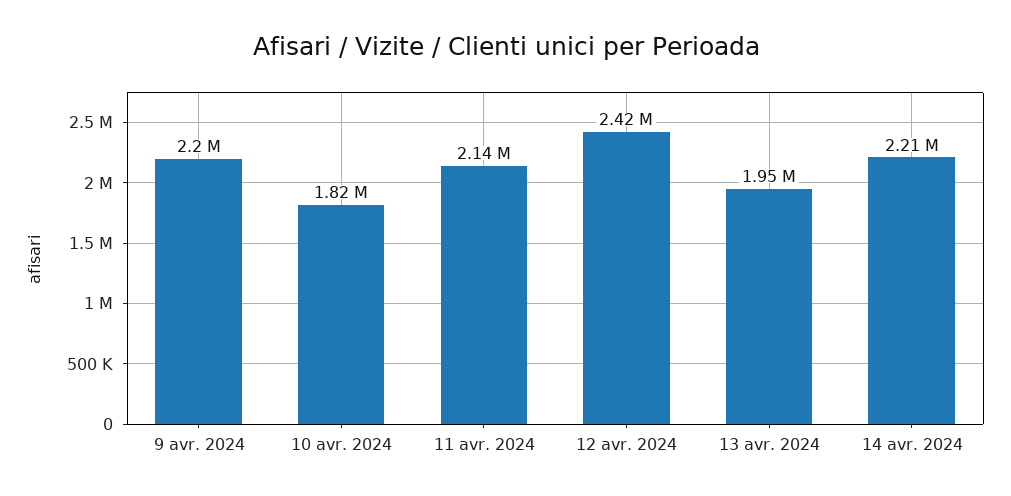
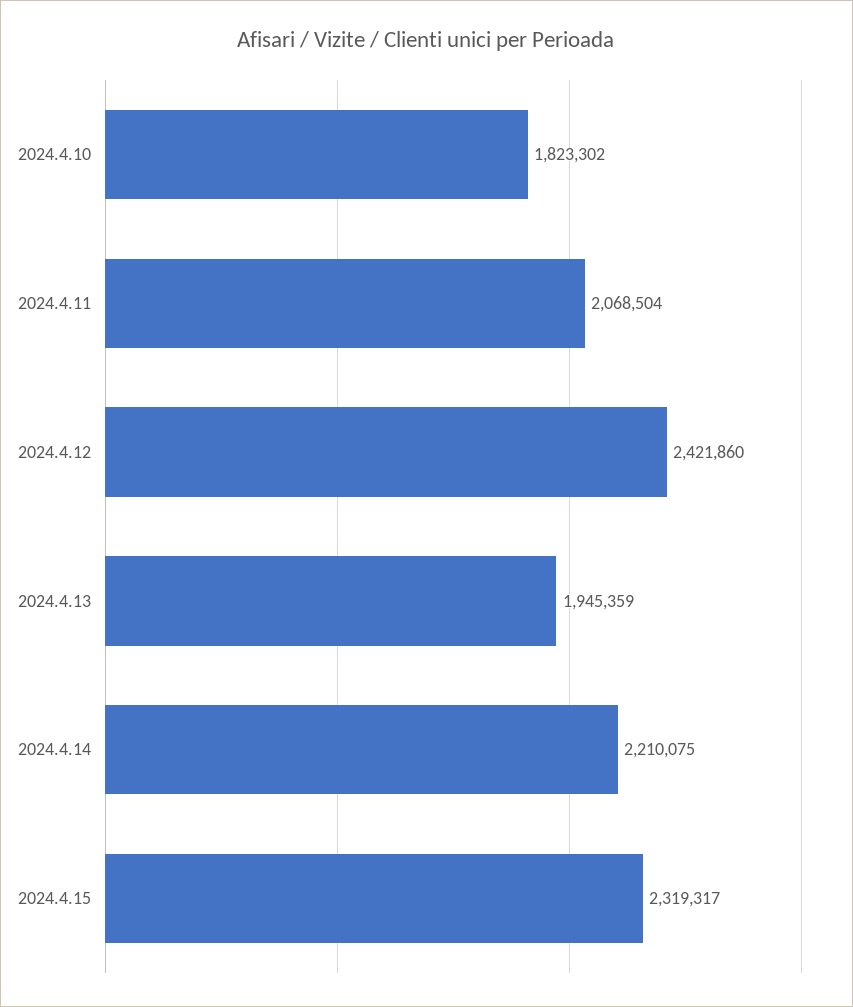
9 avr. 2024: 2200000 -> none
11 avr. 2024: 2140000 -> 2068504
2024.4.15: none -> 2319317

